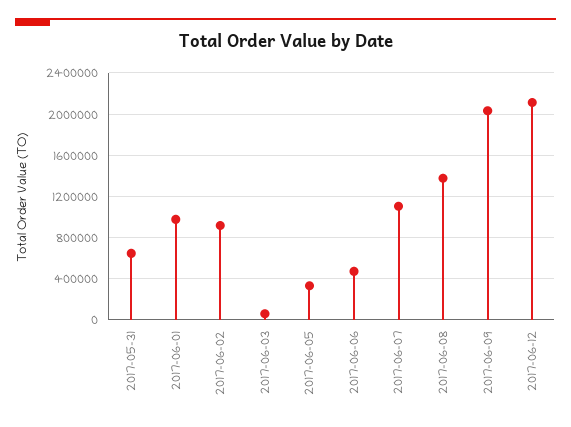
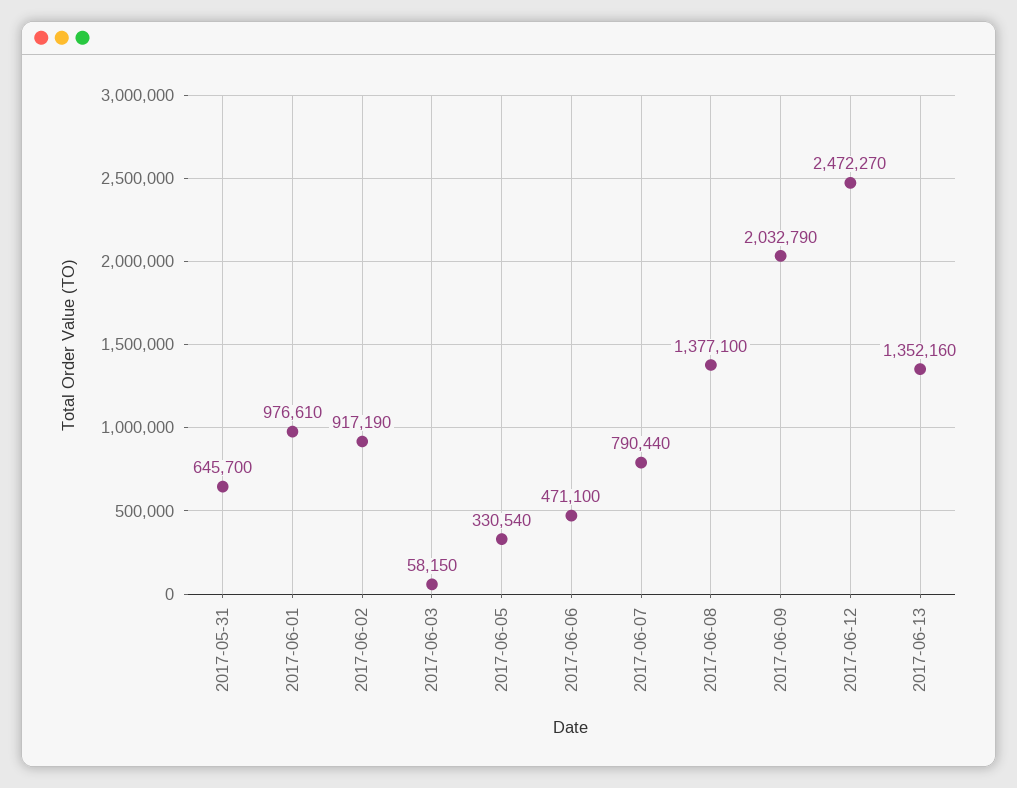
2017-06-07: 1100000 -> 790440
2017-06-12: 2100000 -> 2472270
2017-06-13: none -> 1352160

